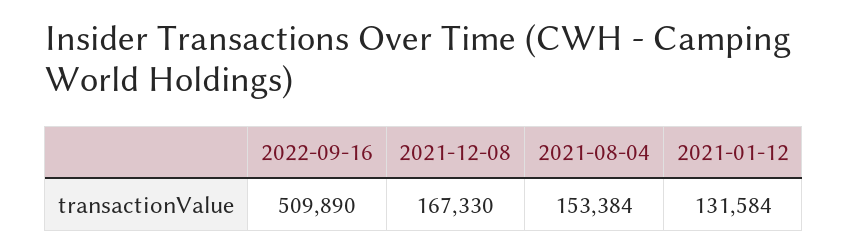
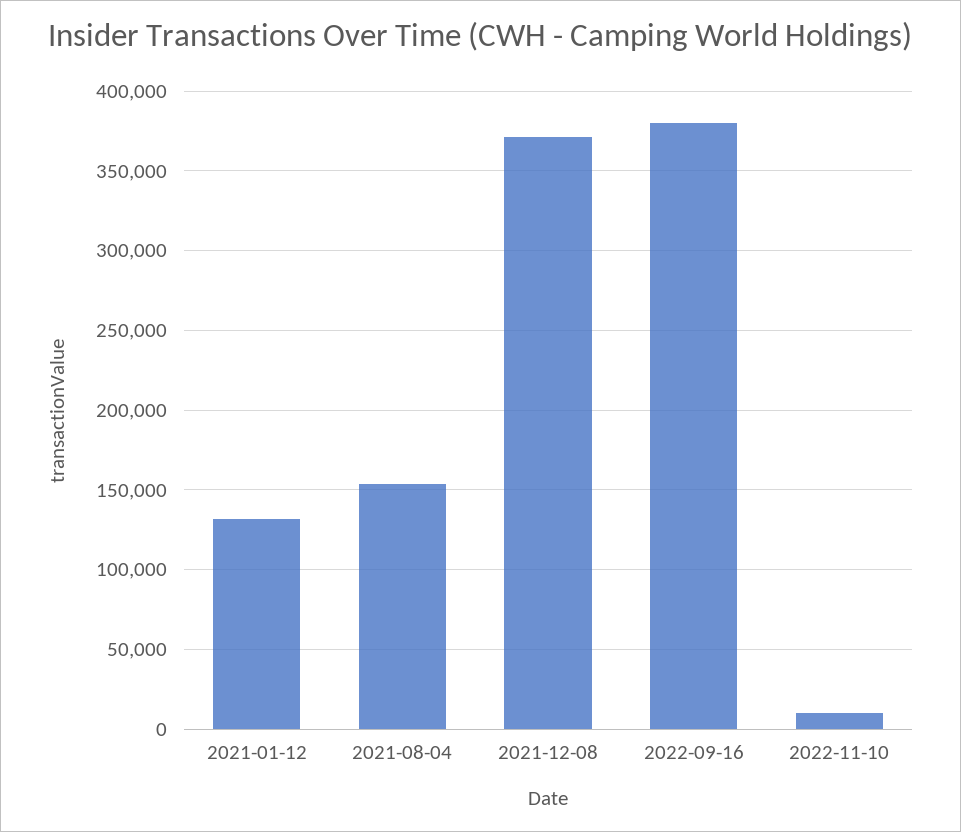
2022-09-16: 509890 -> 380000
2021-12-08: 167330 -> 370000
2022-11-10: none -> 10000

